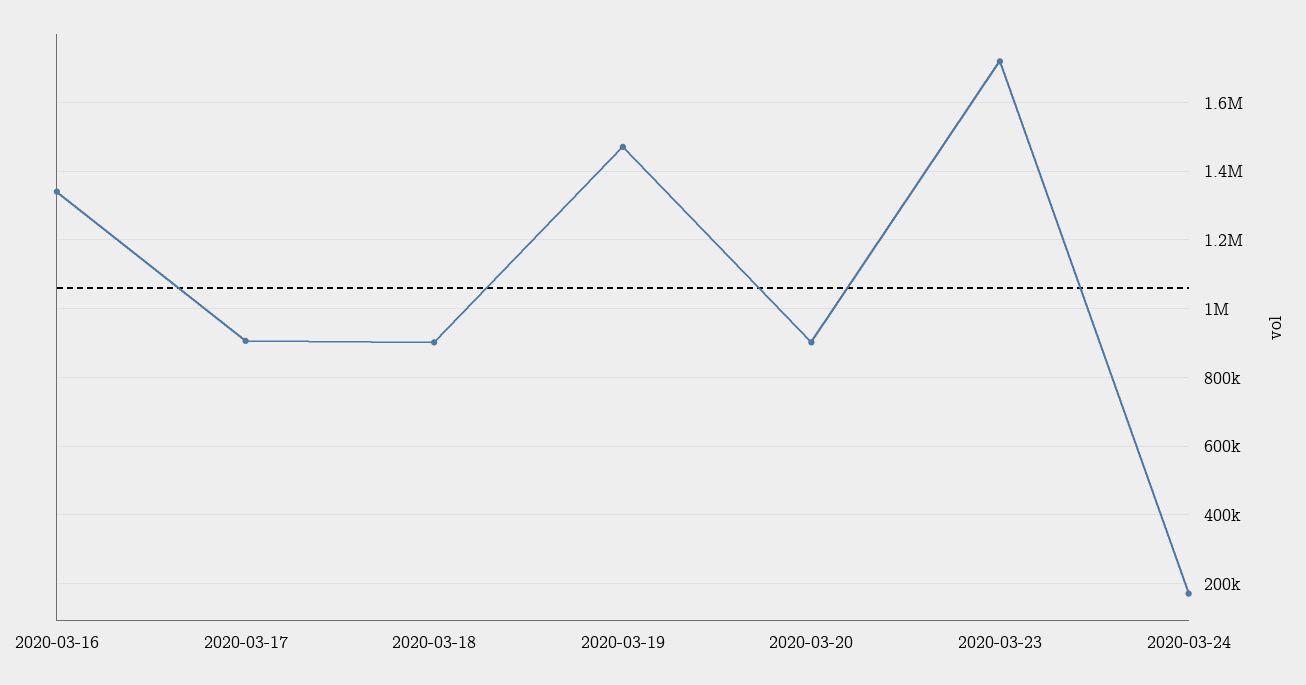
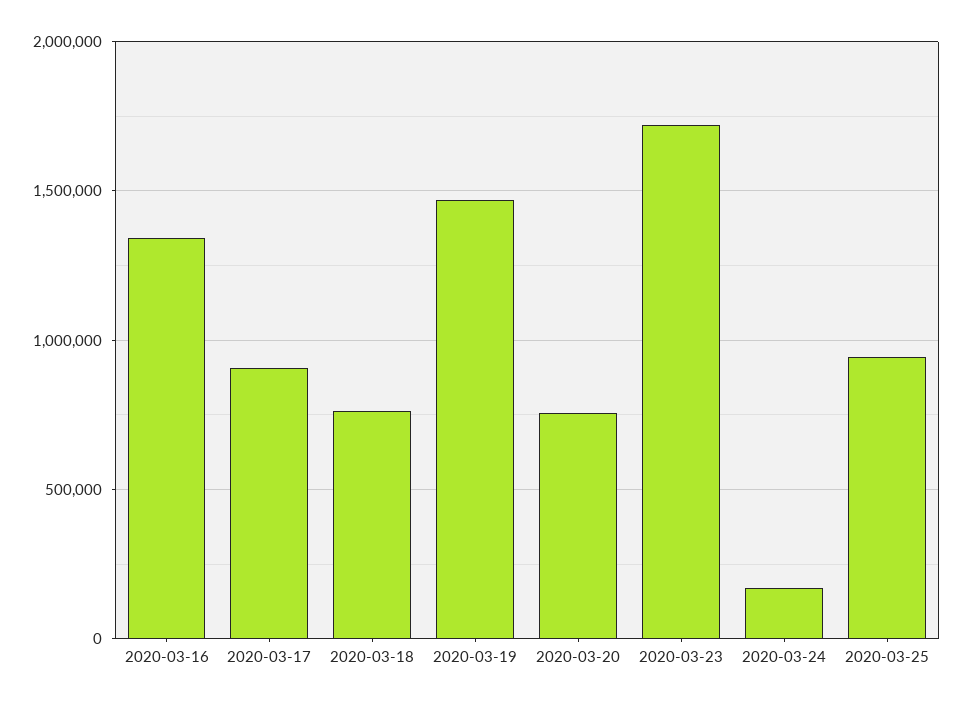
2020-03-18: 900000 -> 750000
2020-03-20: 900000 -> 750000
2020-03-25: none -> 950000

